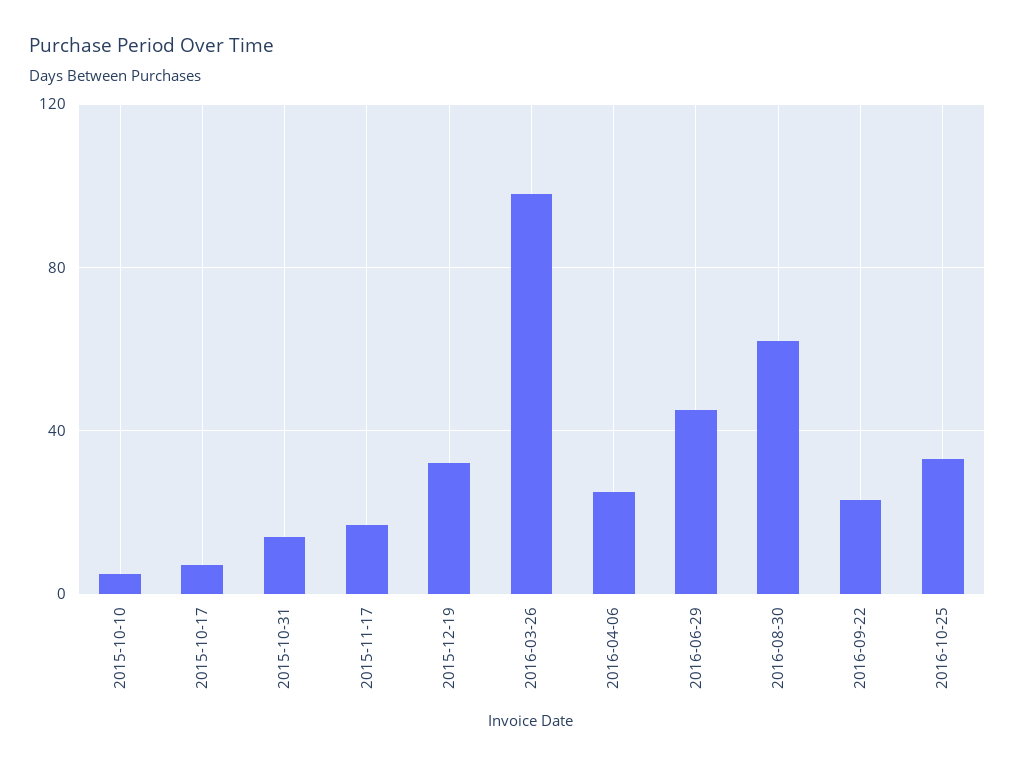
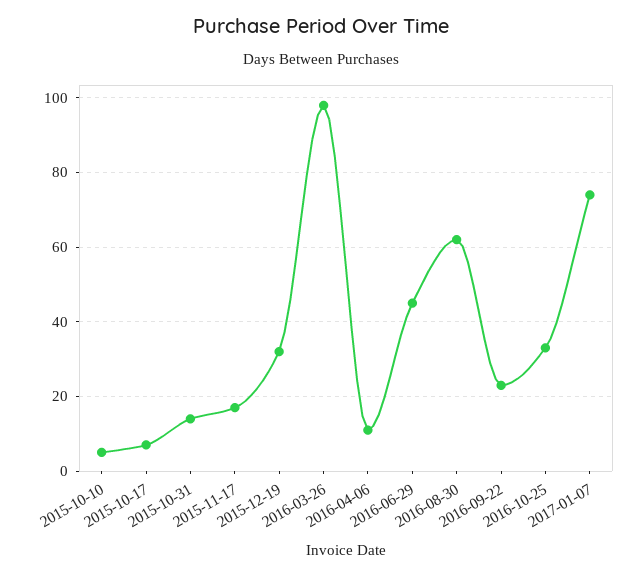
2016-04-06: 25 -> 10
2017-01-07: none -> 75

